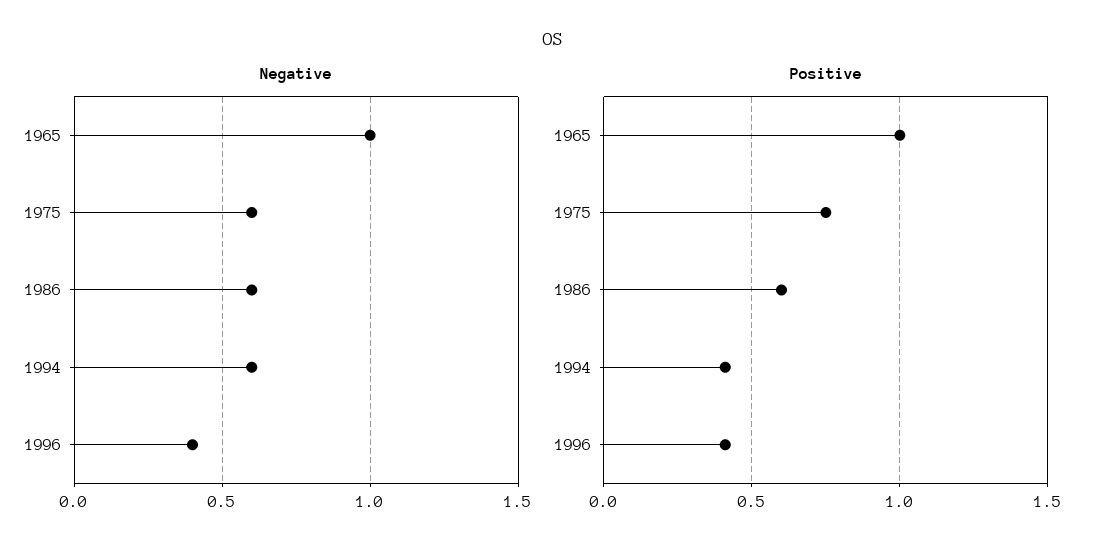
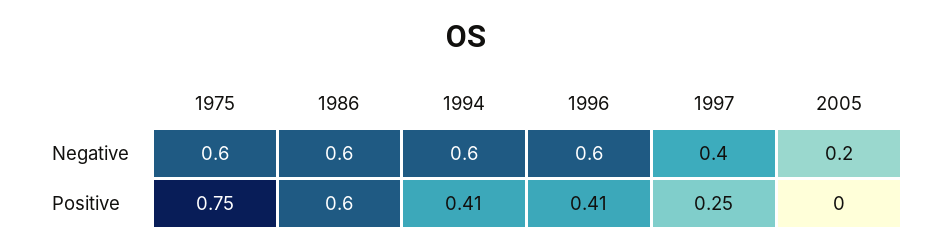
Negative, 1965: 1 -> none
Negative, 1996: 0.4 -> 0.6
Positive, 1965: 1 -> none
Negative, 1997: none -> 0.4
Negative, 2005: none -> 0.2
Positive, 1997: none -> 0.25
Positive, 2005: none -> 0

